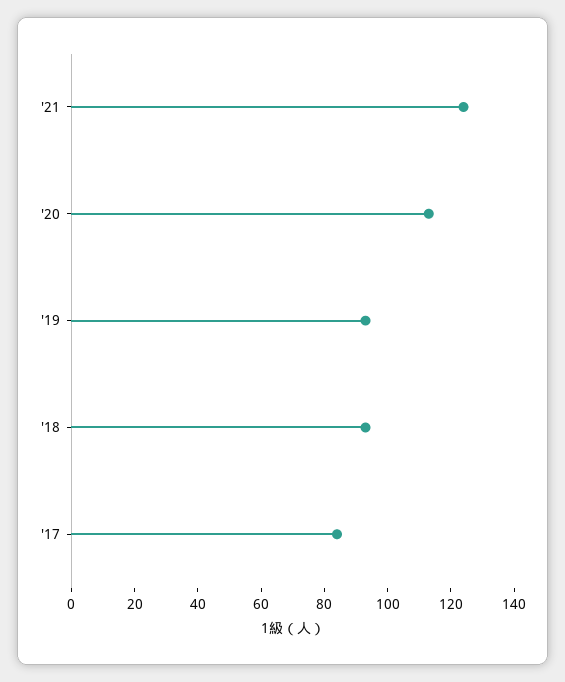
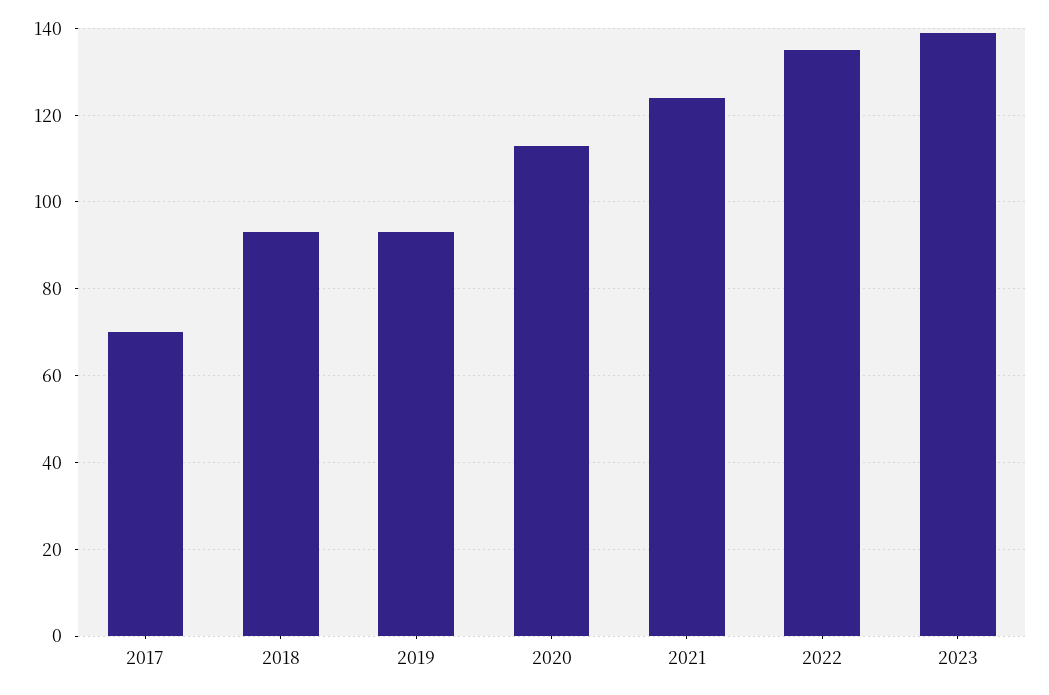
'17: 85 -> 70
2022: none -> 135
2023: none -> 140

